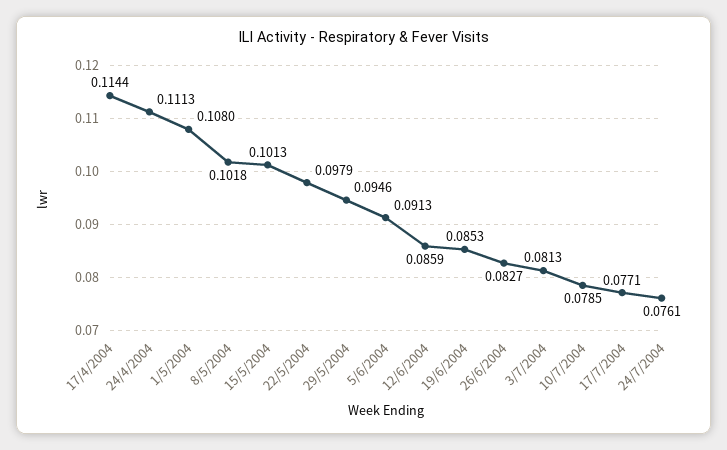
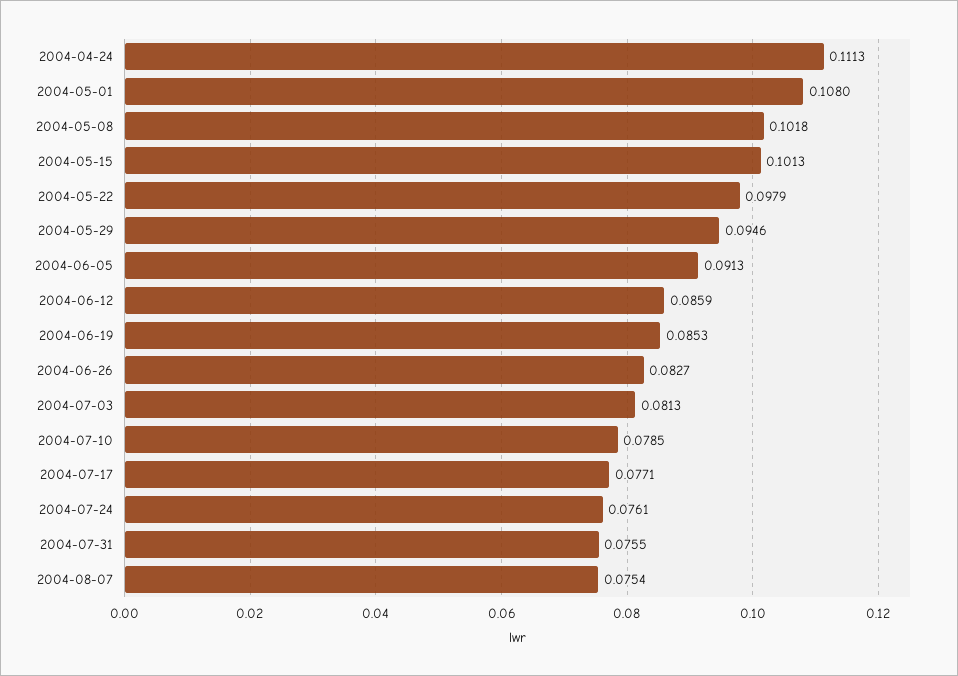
17/4/2004: 0.1144 -> none
2004-07-31: none -> 0.0755
2004-08-07: none -> 0.0754

